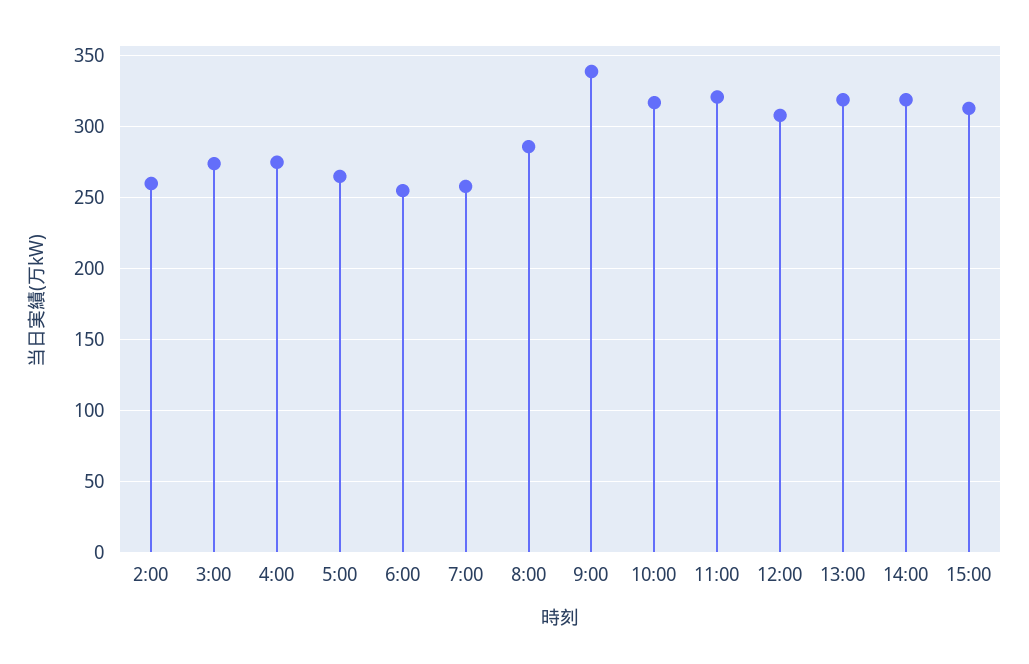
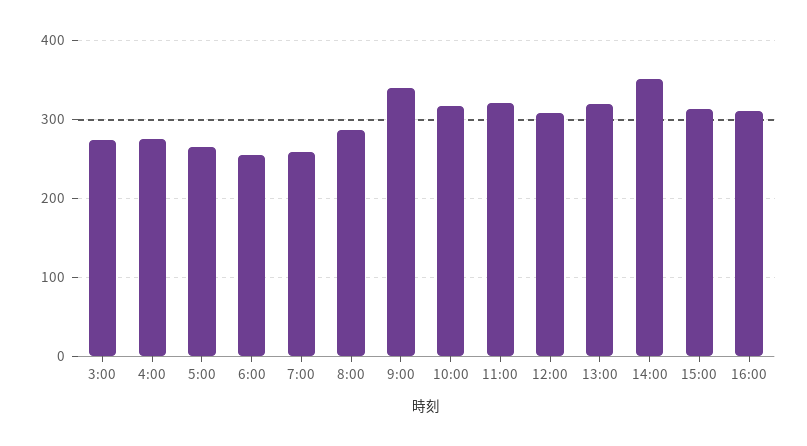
2:00: 260 -> none
14:00: 320 -> 350
16:00: none -> 310

